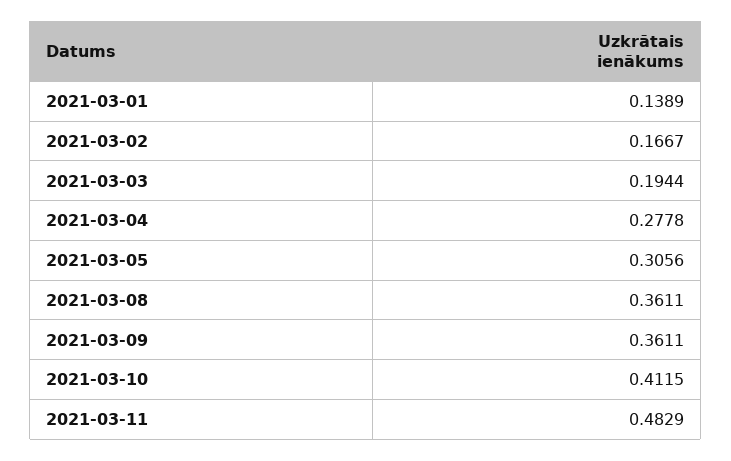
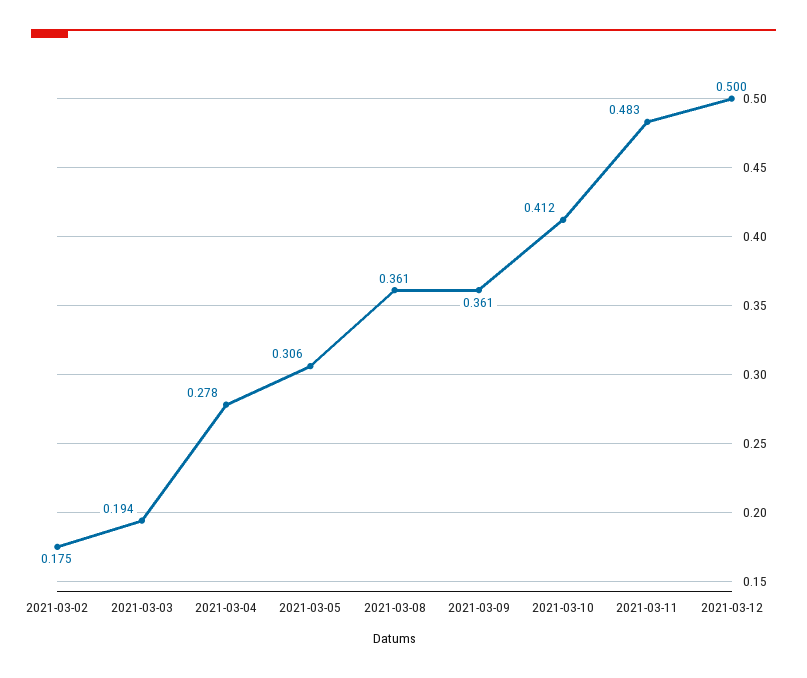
2021-03-01: 0.1389 -> none
2021-03-02: 0.1667 -> 0.175
2021-03-12: none -> 0.5

